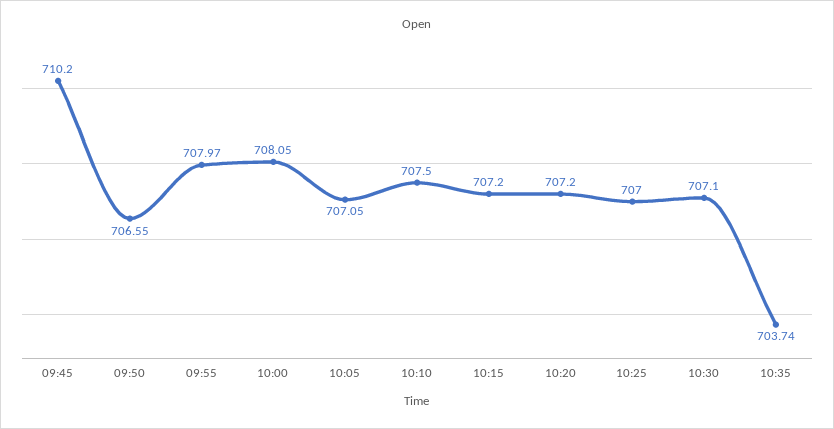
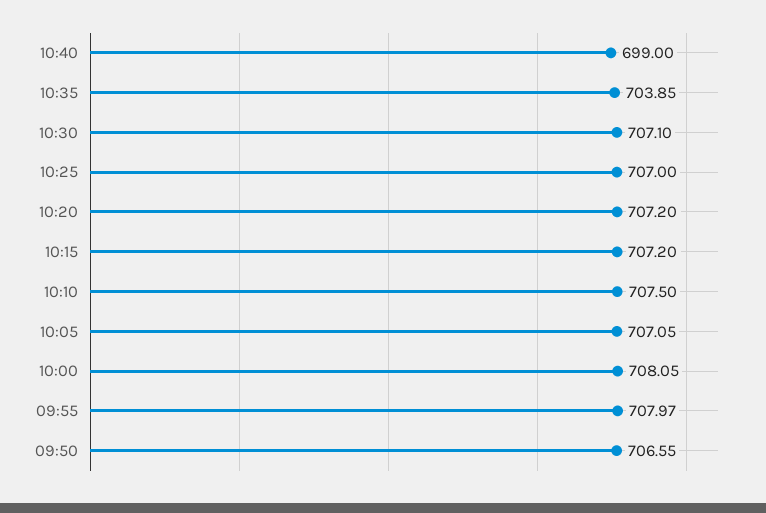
09:45: 710.2 -> none
10:35: 703.74 -> 703.85
10:40: none -> 699

